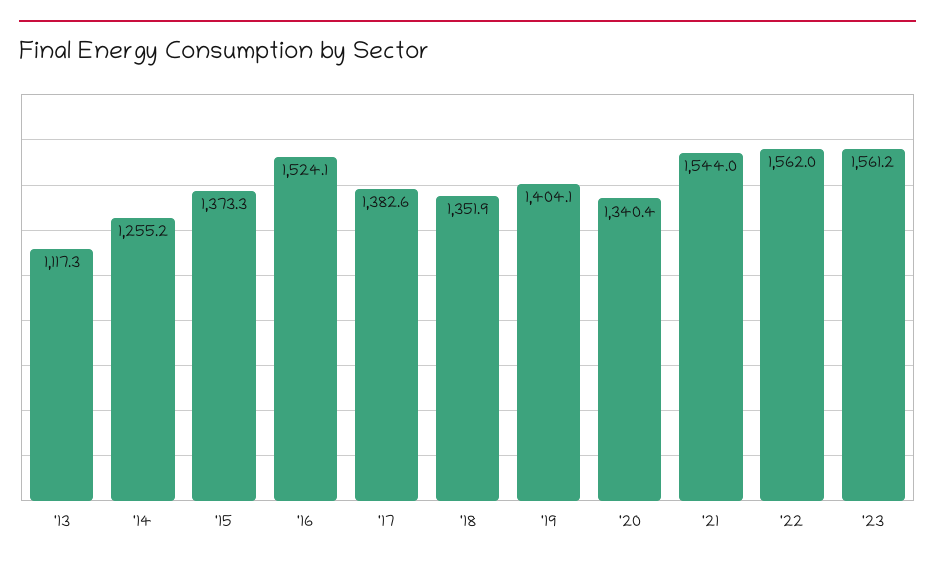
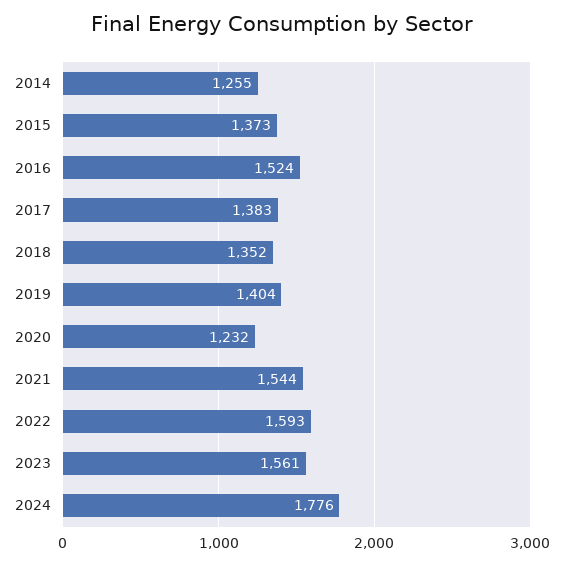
'13: 1117.3 -> none
'20: 1340.4 -> 1232
'22: 1562 -> 1593
2024: none -> 1776

